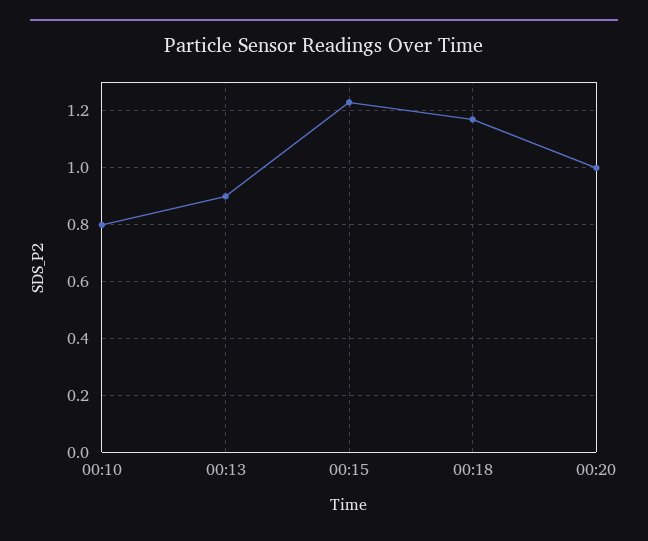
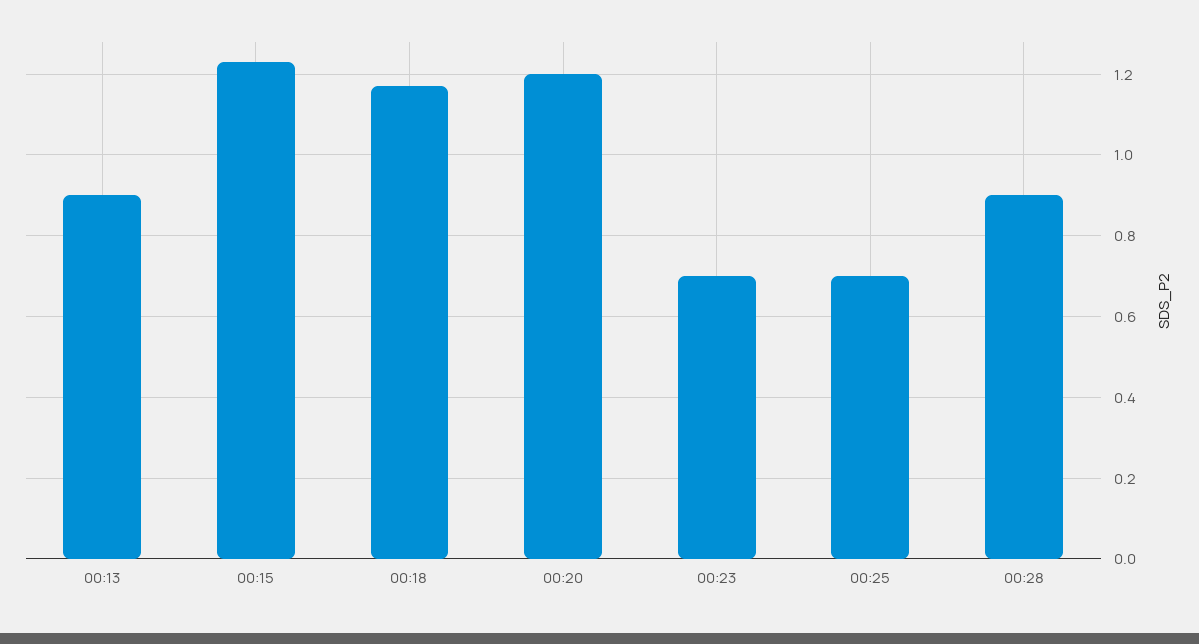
00:10: 0.8 -> none
00:20: 1 -> 1.2
00:23: none -> 0.7
00:25: none -> 0.7
00:28: none -> 0.9

